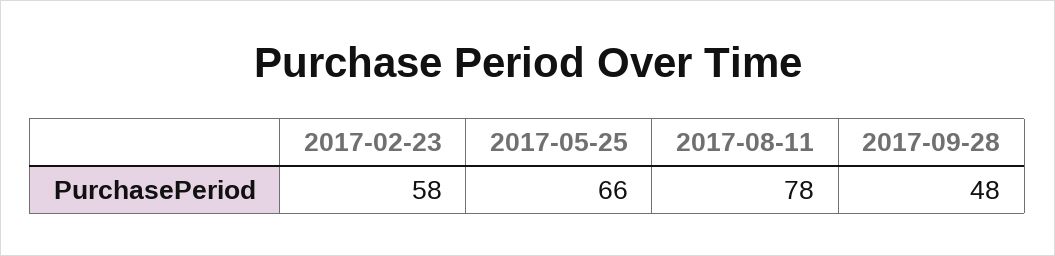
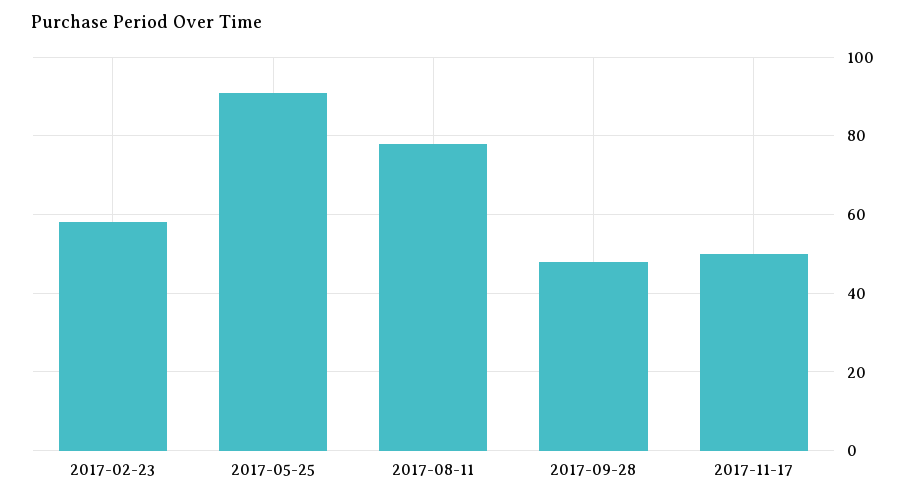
2017-05-25: 66 -> 90
2017-11-17: none -> 50

